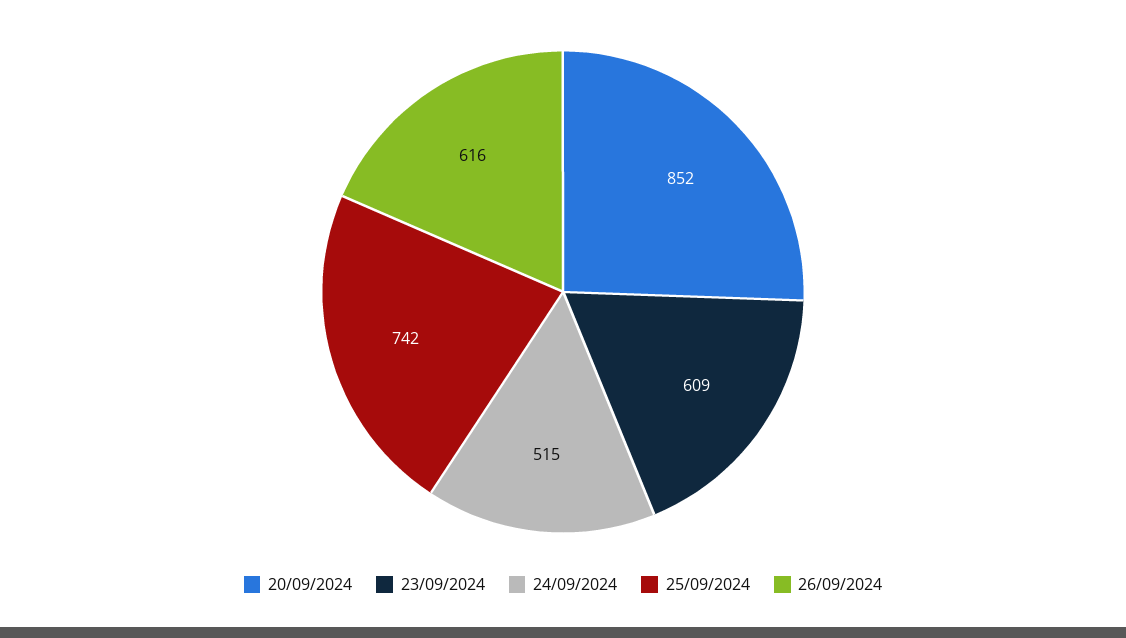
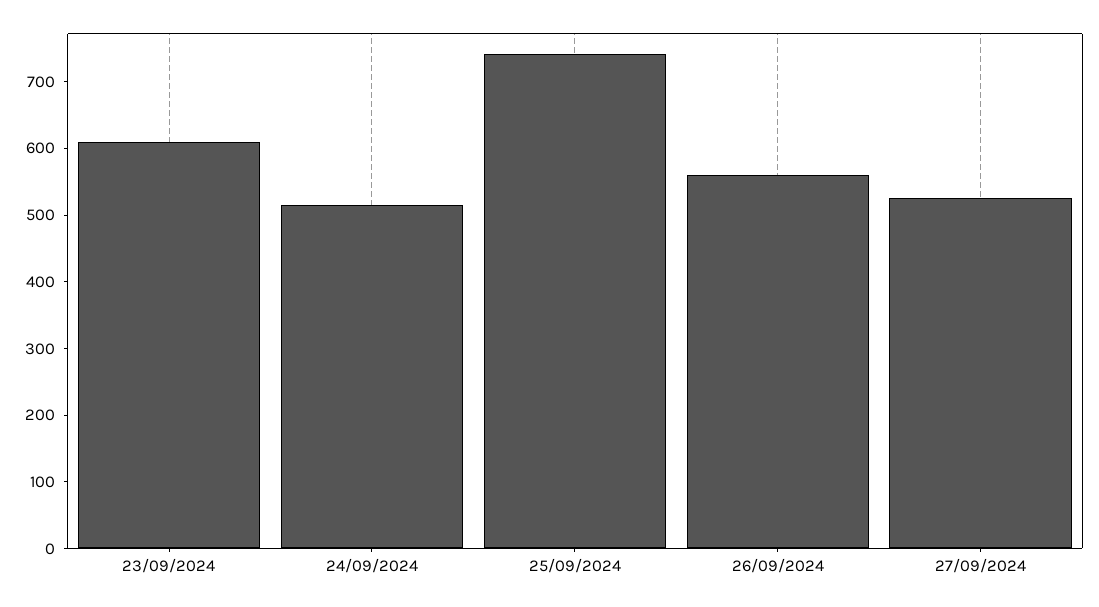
20/09/2024: 852 -> none
26/09/2024: 616 -> 560
27/09/2024: none -> 520

